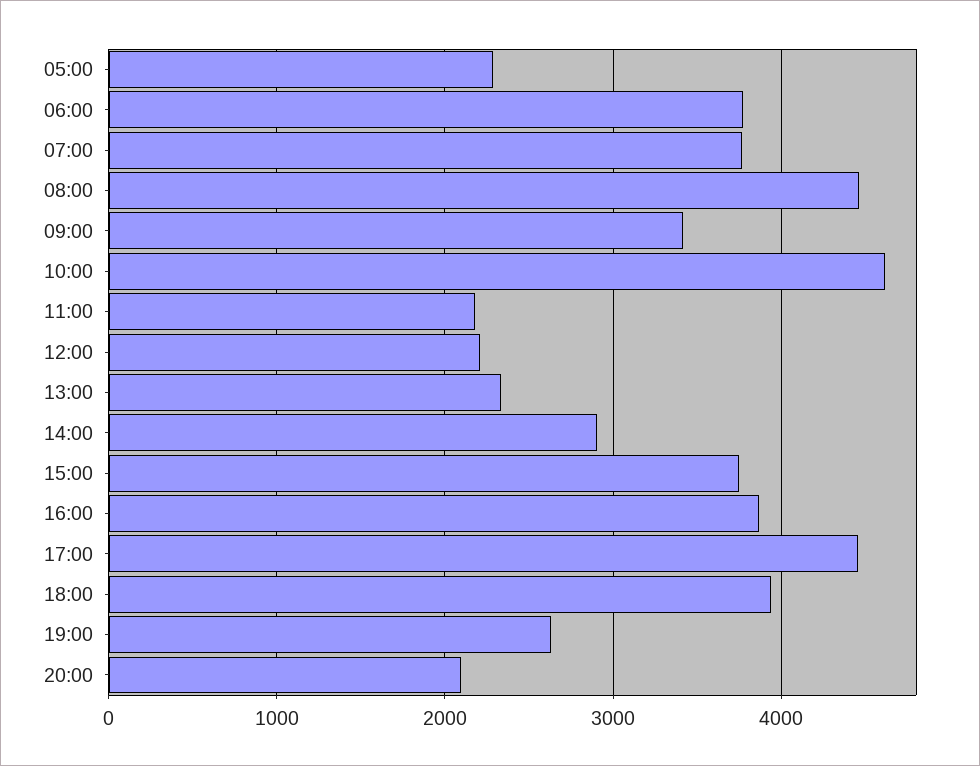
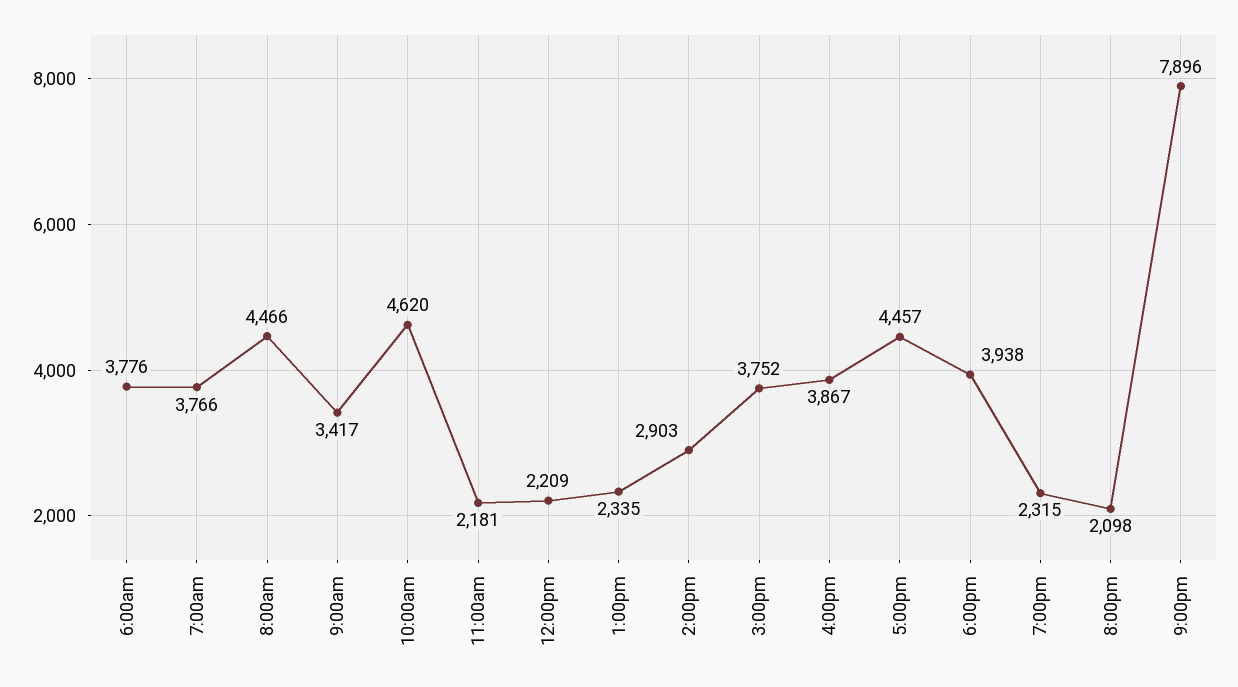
05:00: 2300 -> none
19:00: 2600 -> 2315
9:00pm: none -> 7896

